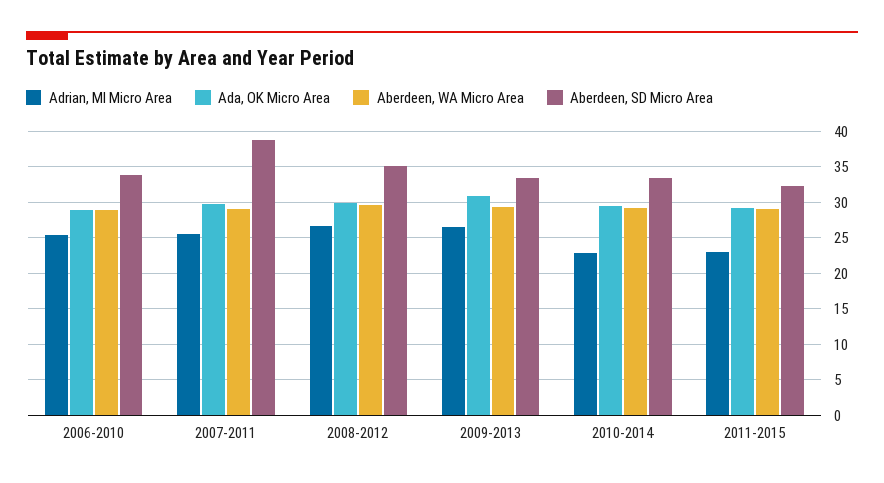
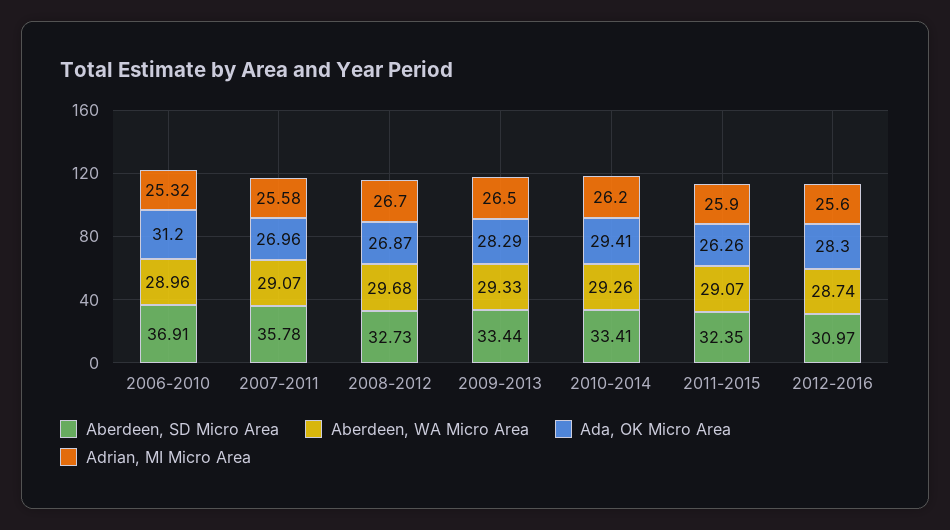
Ada, OK Micro Area, 2006-2010: 29 -> 31.2
Aberdeen, SD Micro Area, 2006-2010: 34 -> 36.91
Ada, OK Micro Area, 2007-2011: 30 -> 26.96
Aberdeen, SD Micro Area, 2007-2011: 39 -> 35.78
Ada, OK Micro Area, 2008-2012: 30 -> 26.87
Aberdeen, SD Micro Area, 2008-2012: 35 -> 32.73
Ada, OK Micro Area, 2009-2013: 31 -> 28.29
Adrian, MI Micro Area, 2010-2014: 23 -> 26.2
Adrian, MI Micro Area, 2011-2015: 23 -> 25.9
Ada, OK Micro Area, 2011-2015: 29 -> 26.26
Aberdeen, SD Micro Area, 2012-2016: none -> 30.97
Aberdeen, WA Micro Area, 2012-2016: none -> 28.74
Ada, OK Micro Area, 2012-2016: none -> 28.3
Adrian, MI Micro Area, 2012-2016: none -> 25.6

